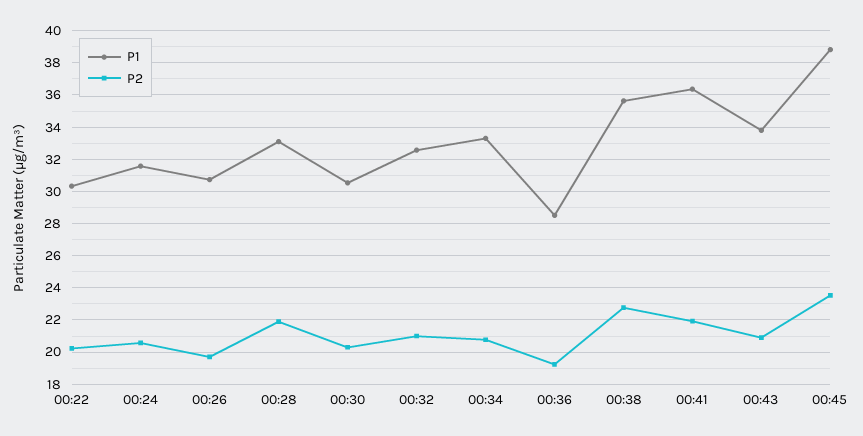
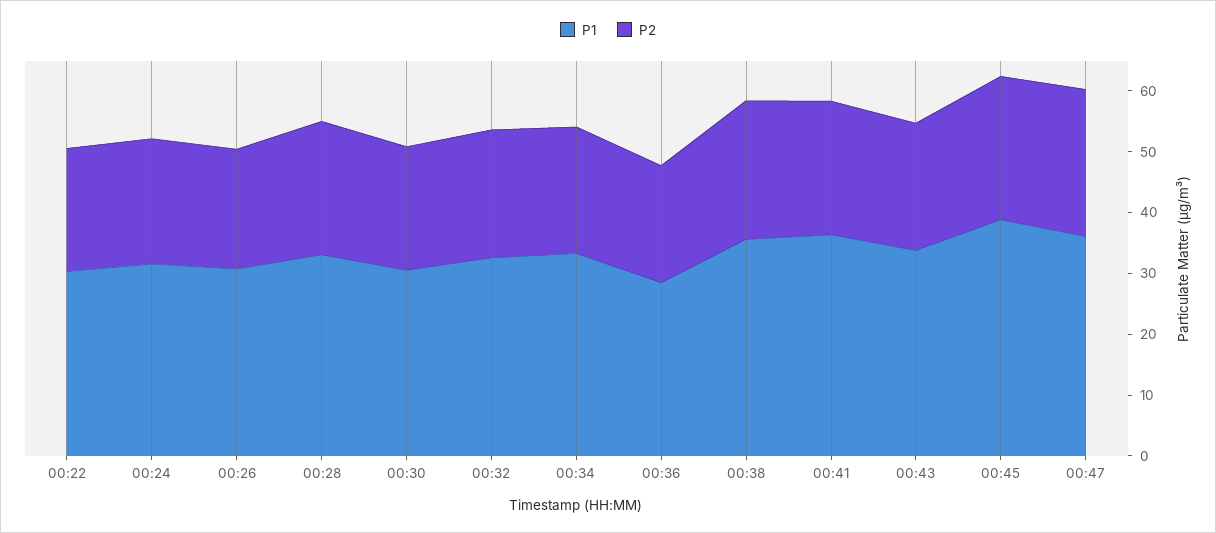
P1, 00:47: none -> 36
P2, 00:47: none -> 24

